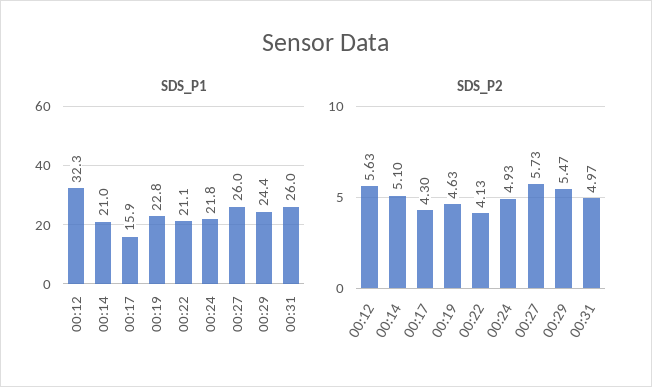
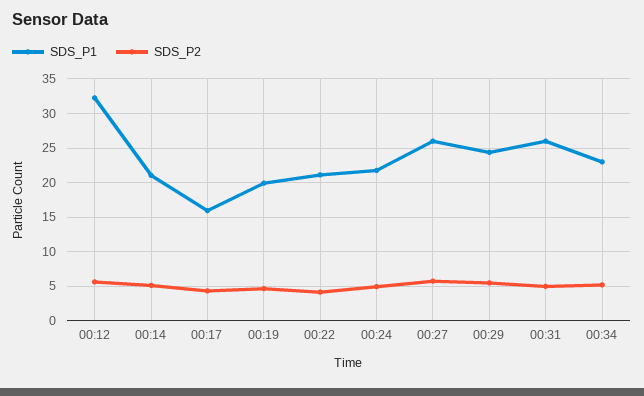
SDS_P1, 00:19: 22.8 -> 20
SDS_P1, 00:34: none -> 23
SDS_P2, 00:34: none -> 5

